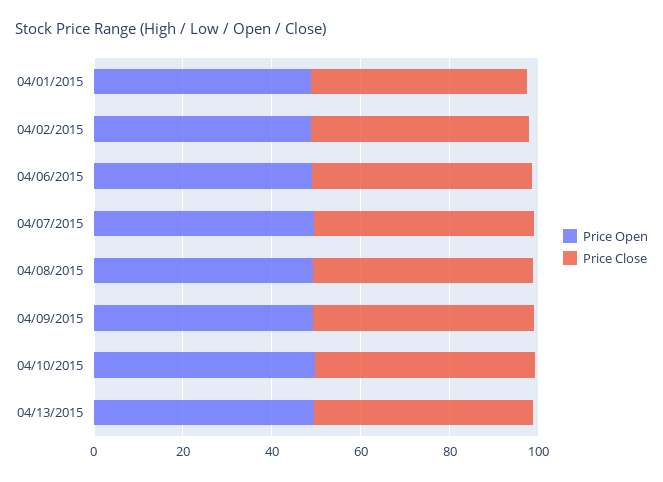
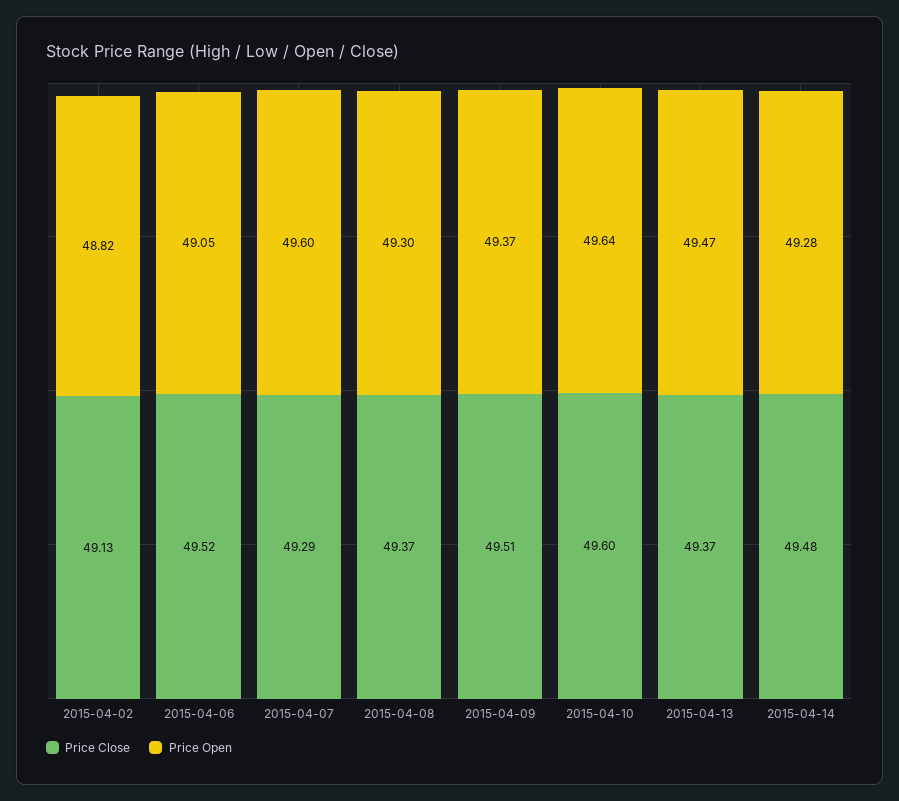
Price Open, 04/01/2015: 50 -> none
Price Close, 04/01/2015: 50 -> none
Price Close, 2015-04-14: none -> 49.48
Price Open, 2015-04-14: none -> 49.28

